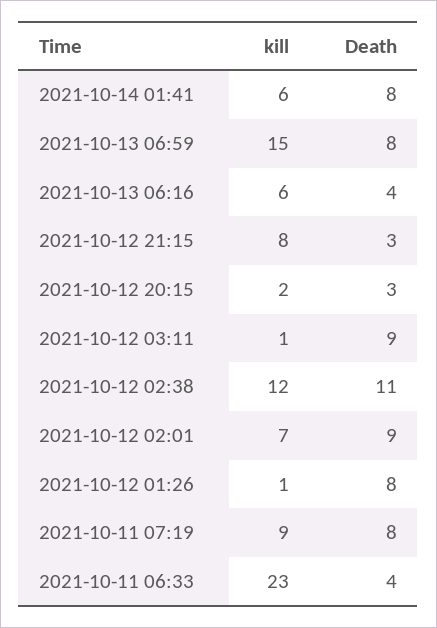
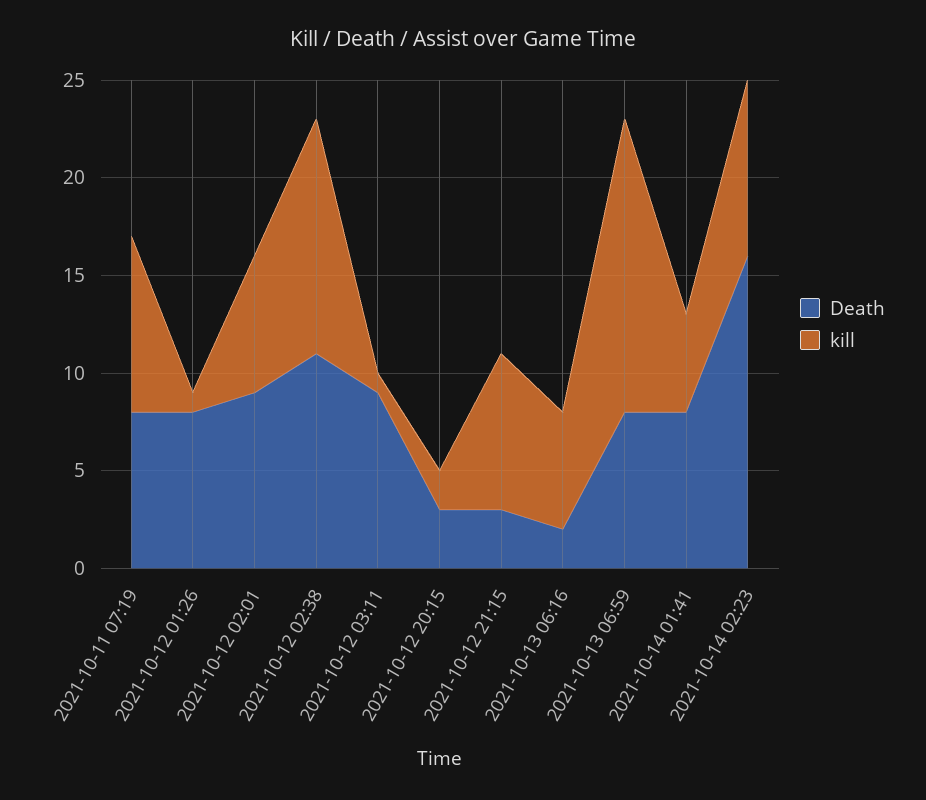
kill, 2021-10-14 01:41: 6 -> 5
Death, 2021-10-13 06:16: 4 -> 2
kill, 2021-10-11 06:33: 23 -> none
Death, 2021-10-11 06:33: 4 -> none
Death, 2021-10-14 02:23: none -> 16
kill, 2021-10-14 02:23: none -> 9

